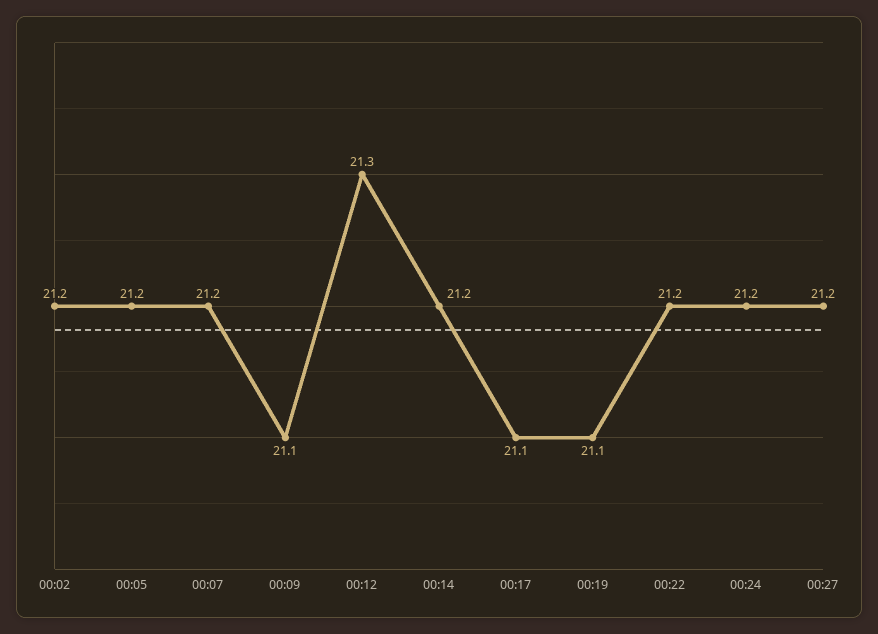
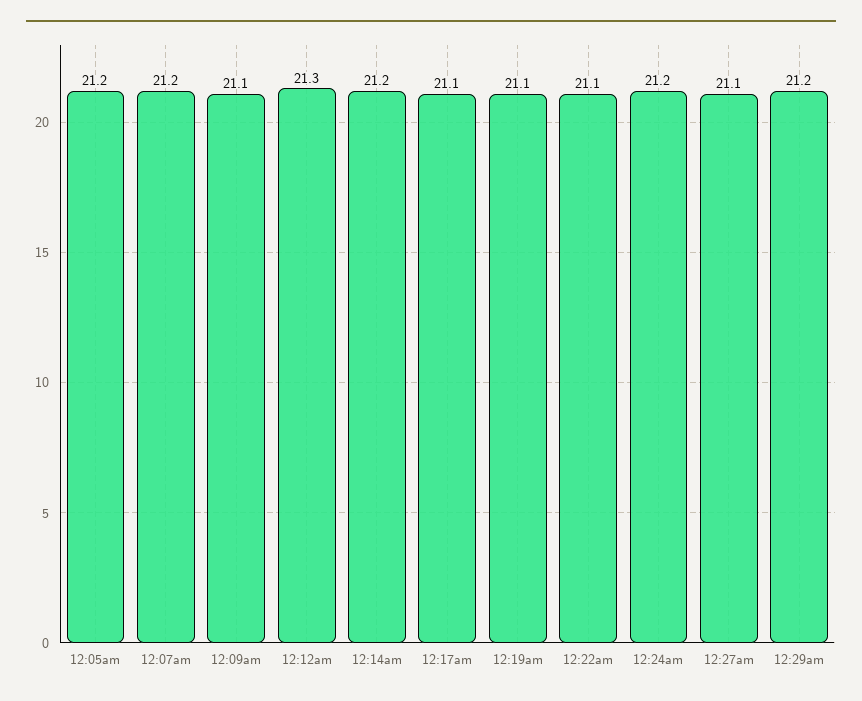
00:02: 21.2 -> none
00:22: 21.2 -> 21.1
00:27: 21.2 -> 21.1
12:29am: none -> 21.2

